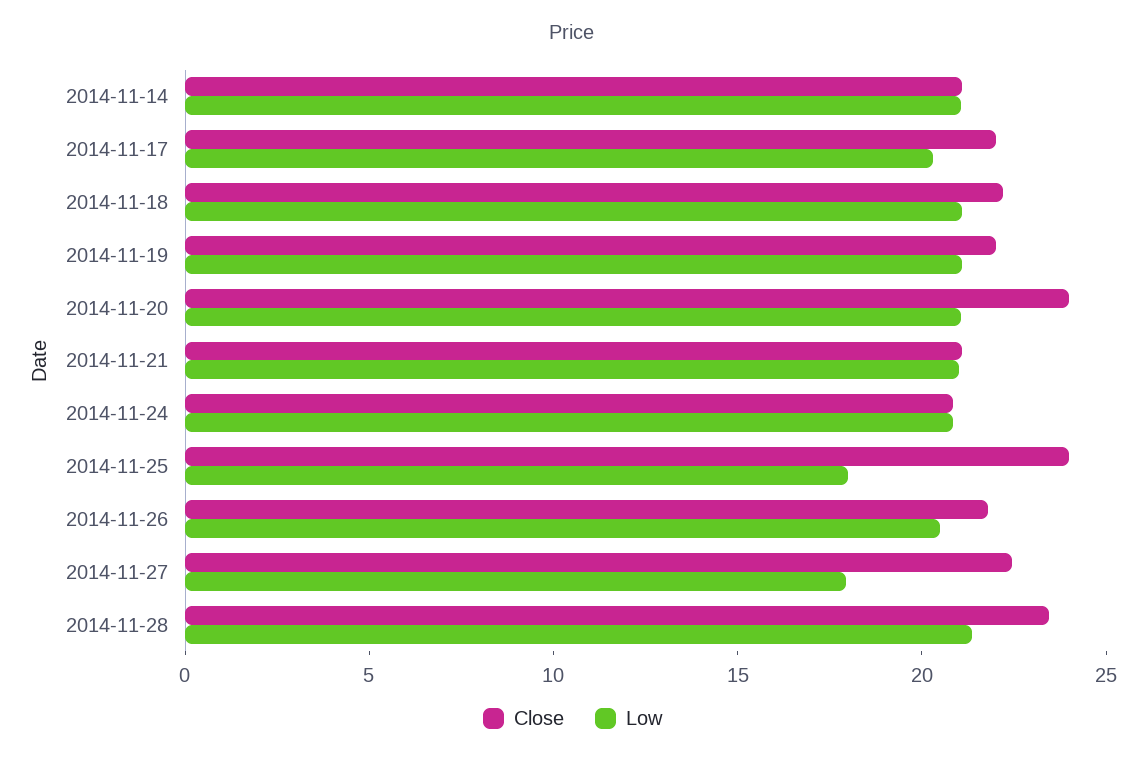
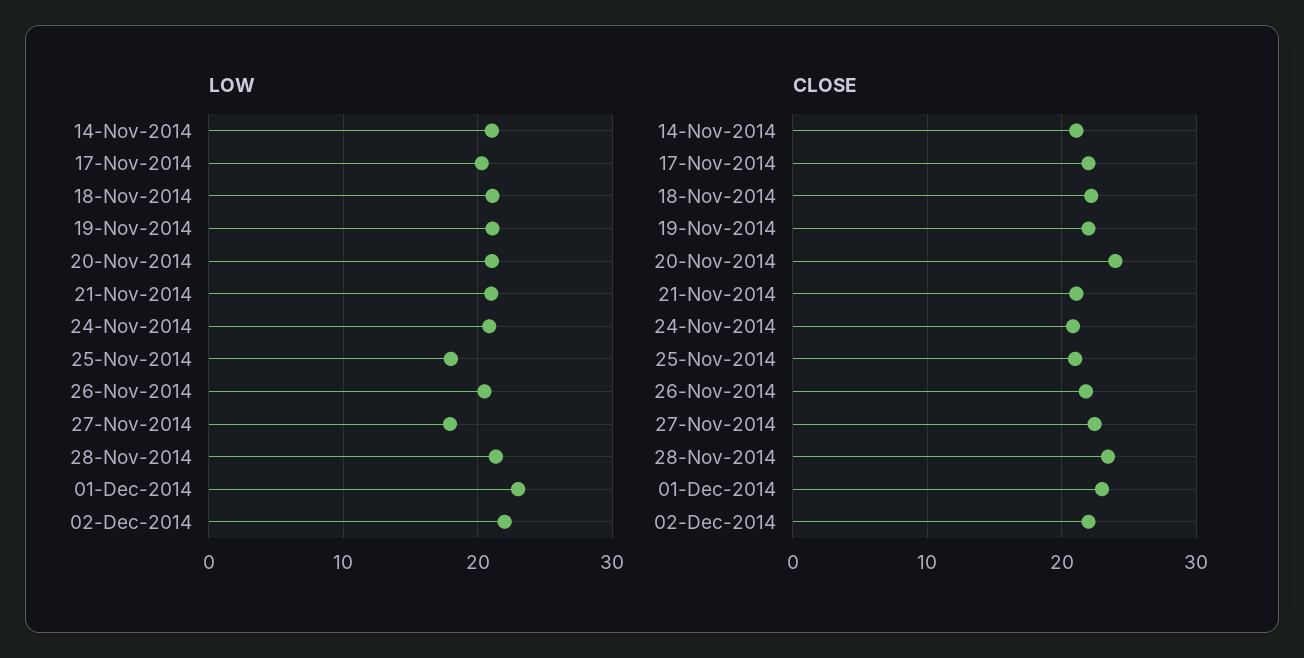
Close, 2014-11-25: 24 -> 21
Low, 01-Dec-2014: none -> 23
Low, 02-Dec-2014: none -> 22
Close, 01-Dec-2014: none -> 23
Close, 02-Dec-2014: none -> 22

